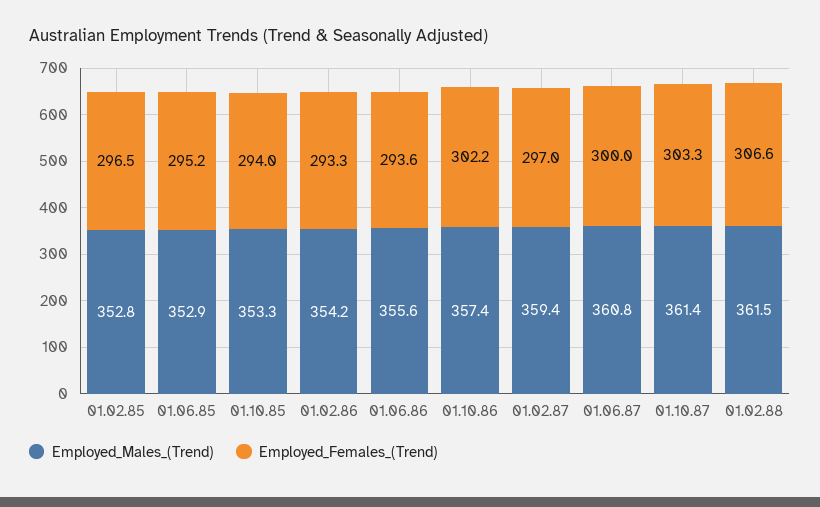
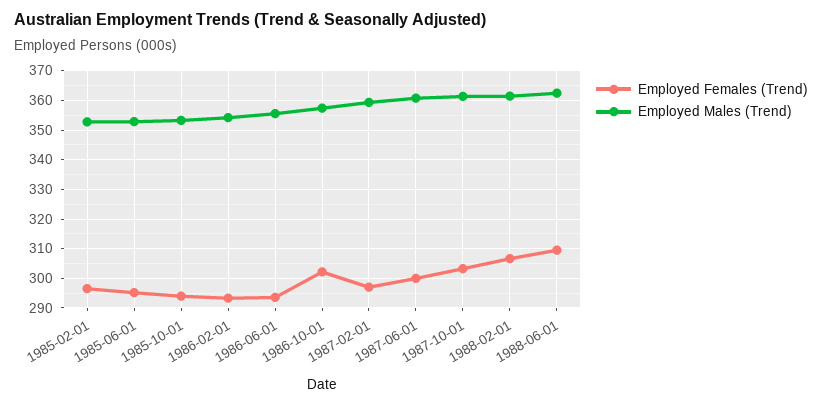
Employed_Females_(Trend), 1988-06-01: none -> 310
Employed_Males_(Trend), 1988-06-01: none -> 362.5

